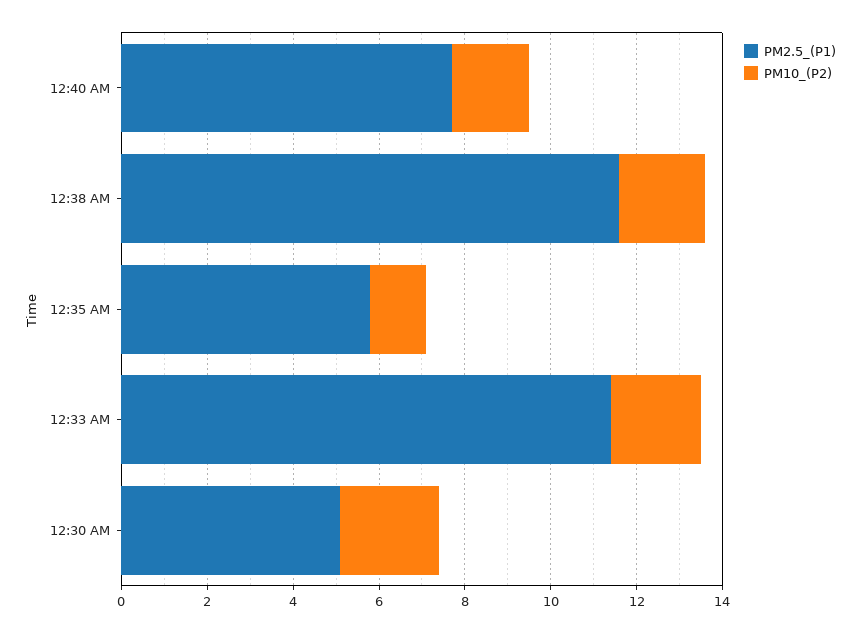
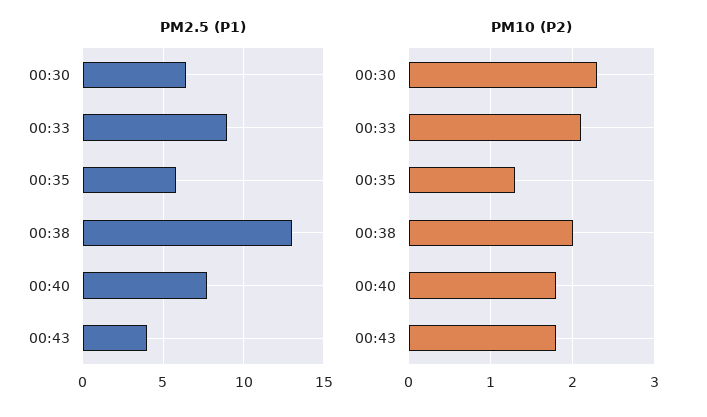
PM2.5_(P1), 12:38 AM: 11.5 -> 13
PM2.5_(P1), 12:33 AM: 11.5 -> 9
PM2.5_(P1), 12:30 AM: 5 -> 6.5
PM2.5_(P1), 00:43: none -> 4
PM10_(P2), 00:43: none -> 1.8

